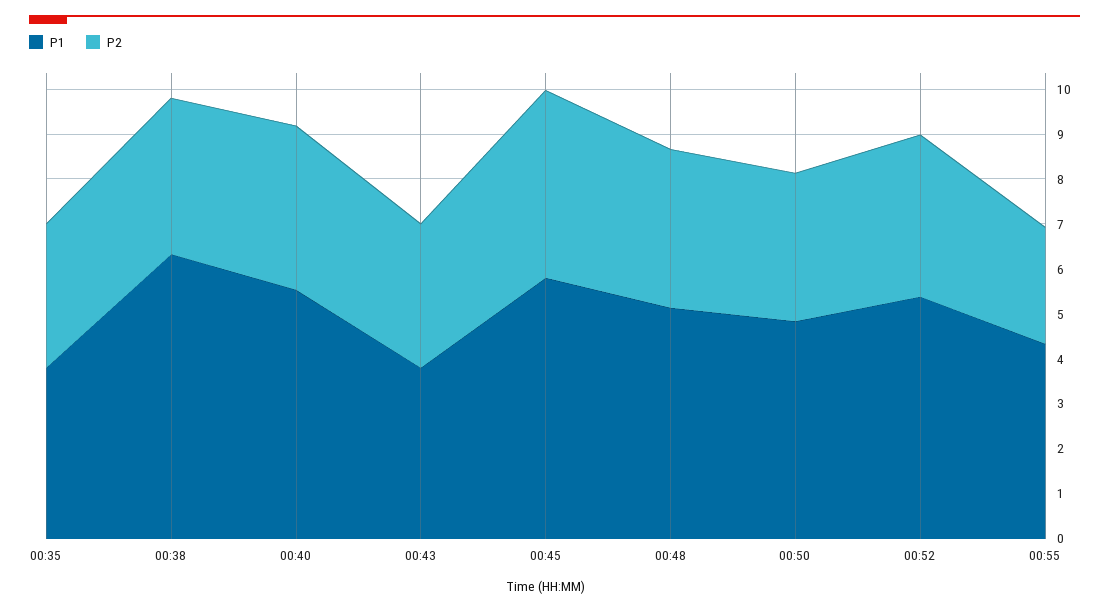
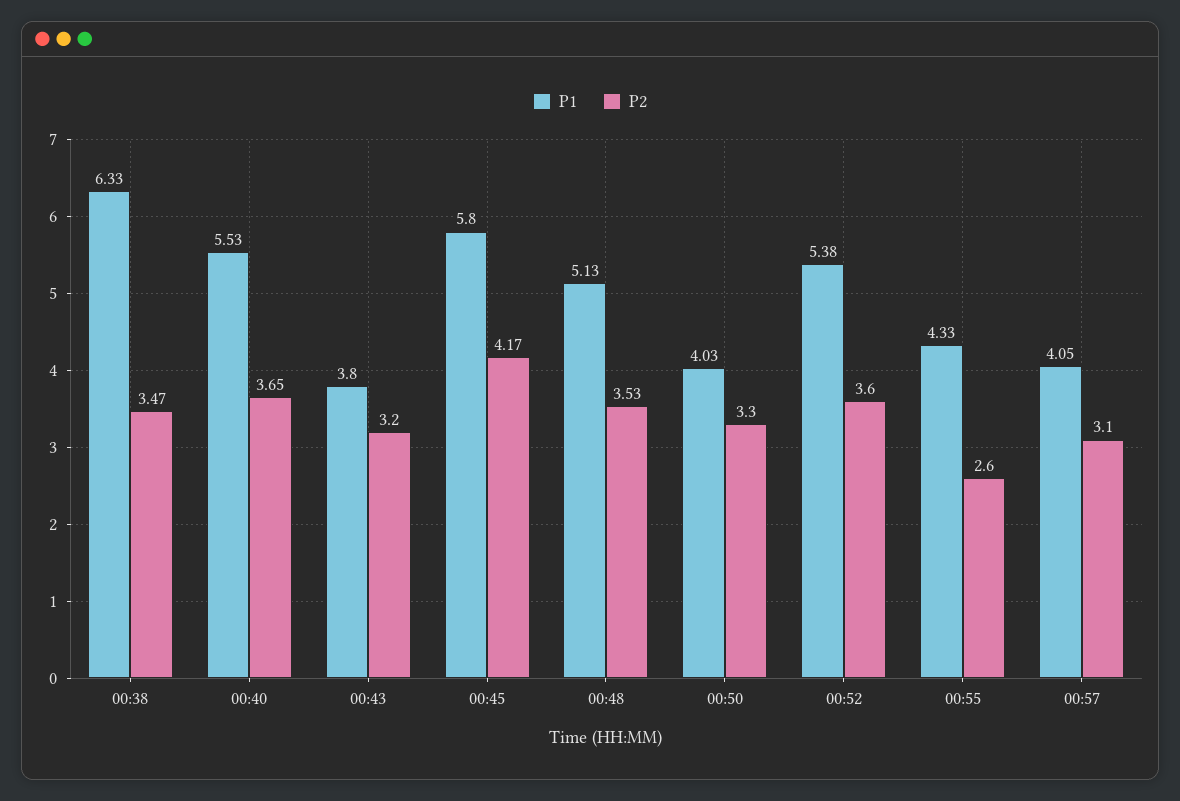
P1, 00:35: 3.8 -> none
P2, 00:35: 3.2 -> none
P1, 00:50: 4.8 -> 4.03
P1, 00:57: none -> 4.05
P2, 00:57: none -> 3.1

